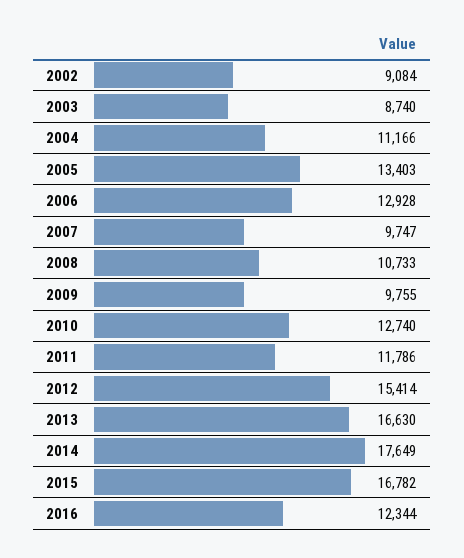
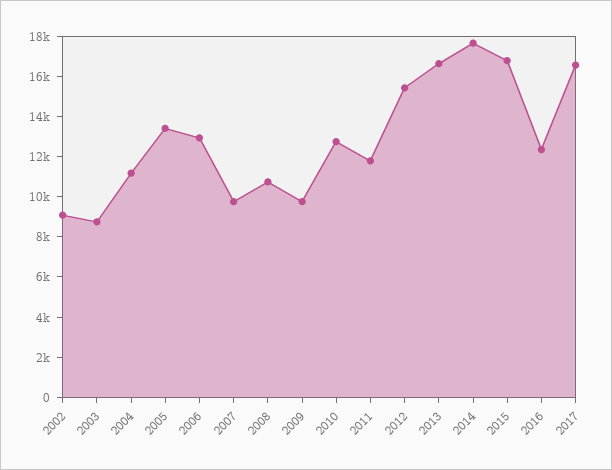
2017: none -> 16500

